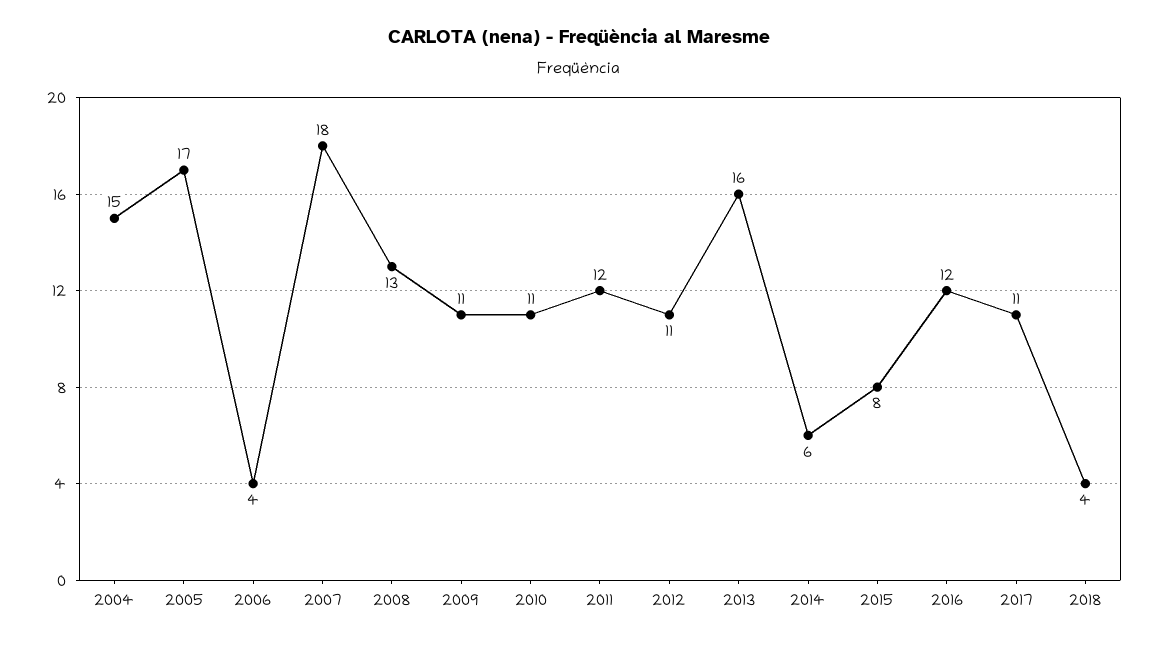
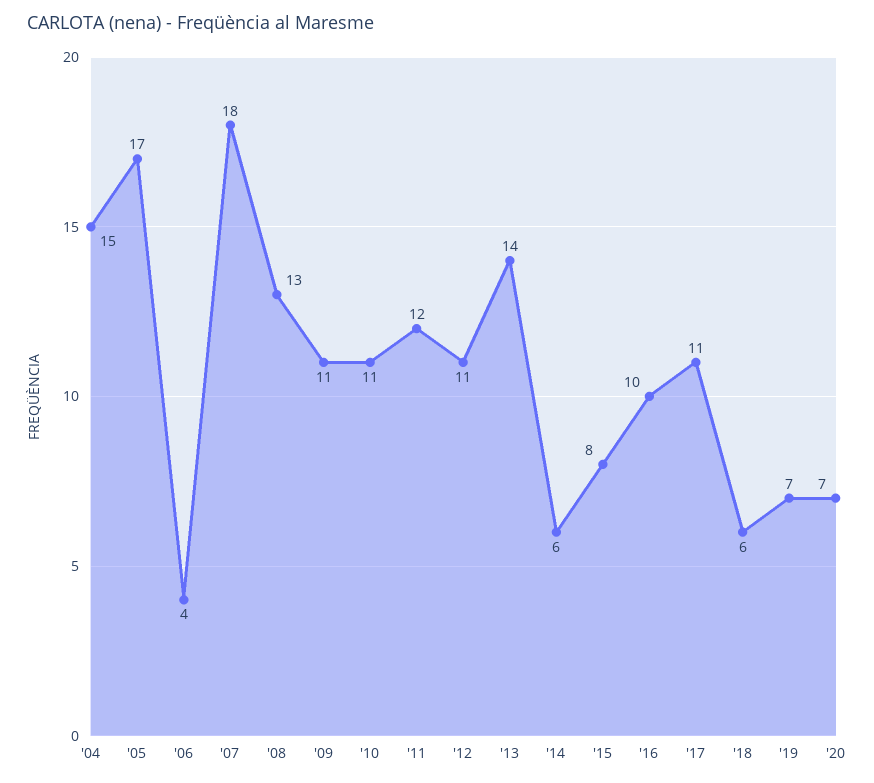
2013: 16 -> 14
2016: 12 -> 10
2018: 4 -> 6
'19: none -> 7
'20: none -> 7

